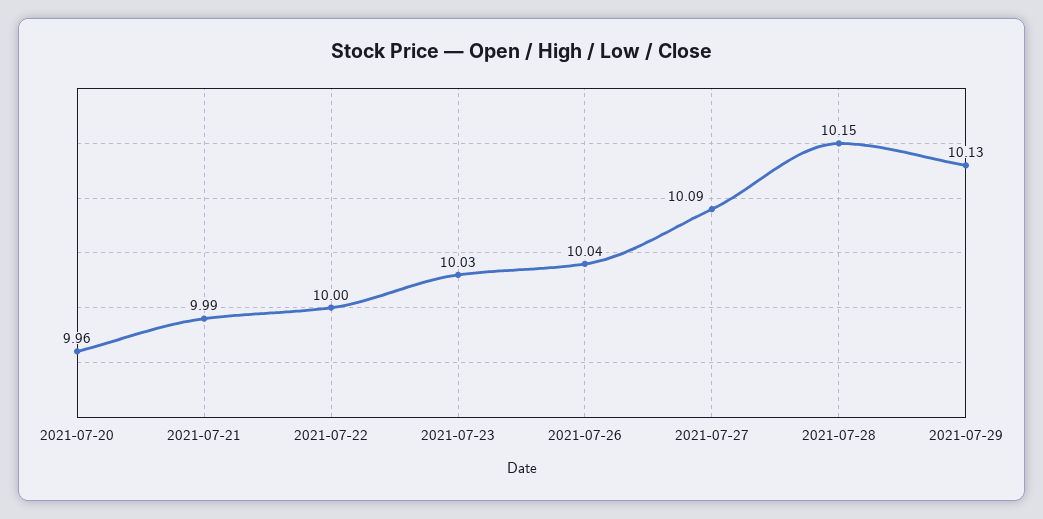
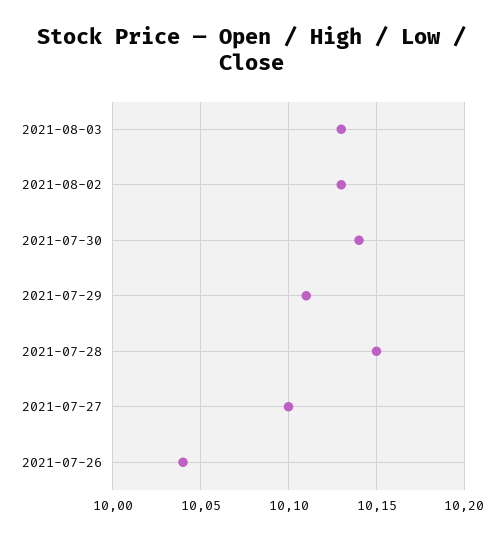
2021-07-20: 9.96 -> none
2021-07-21: 9.99 -> none
2021-07-22: 10 -> none
2021-07-23: 10.03 -> none
2021-07-27: 10.09 -> 10.1
2021-07-29: 10.13 -> 10.11
2021-08-03: none -> 10.13
2021-08-02: none -> 10.13
2021-07-30: none -> 10.14

